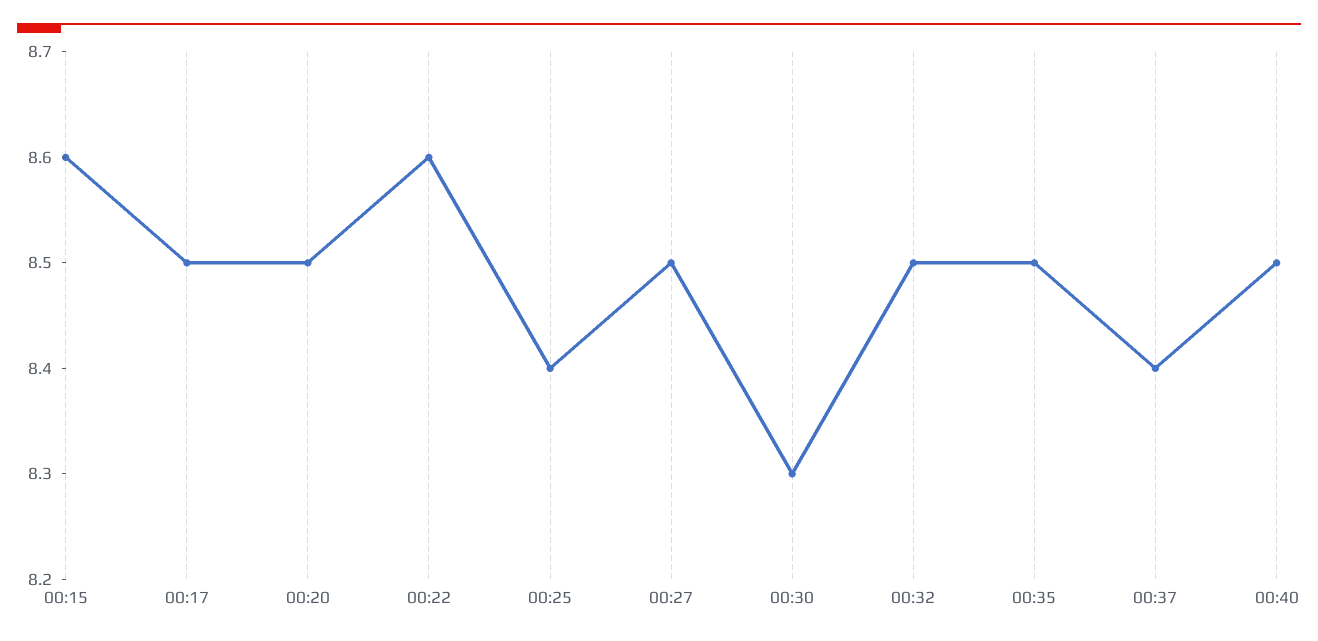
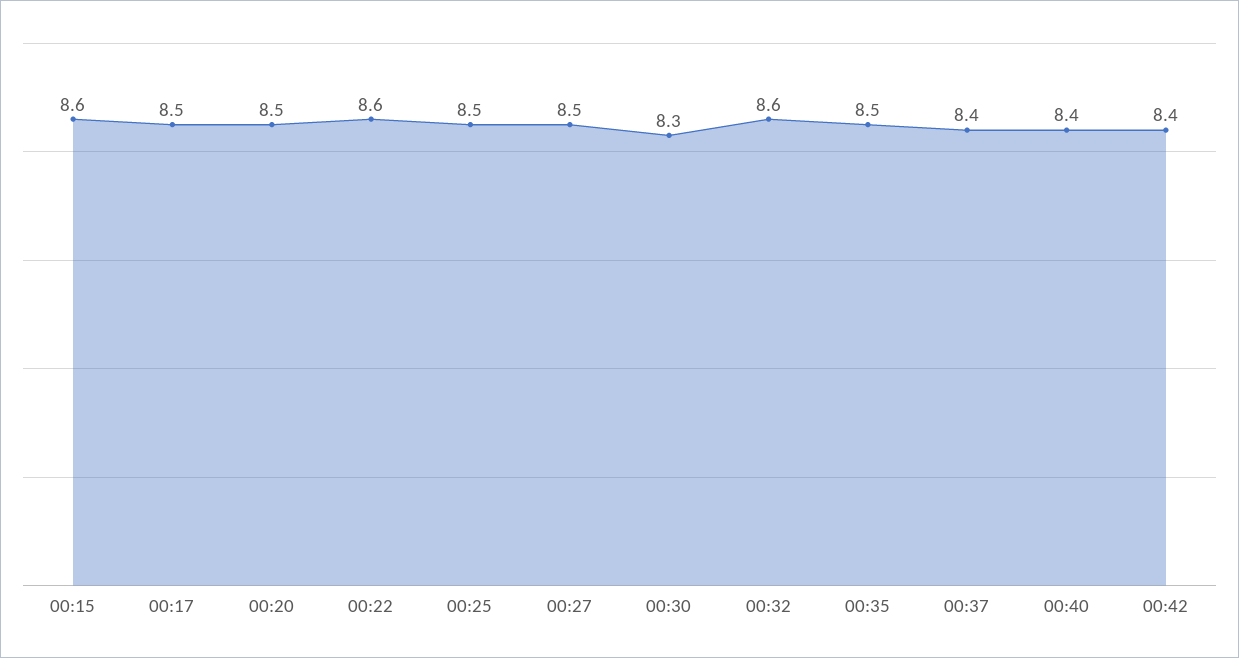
00:25: 8.4 -> 8.5
00:32: 8.5 -> 8.6
00:40: 8.5 -> 8.4
00:42: none -> 8.4

